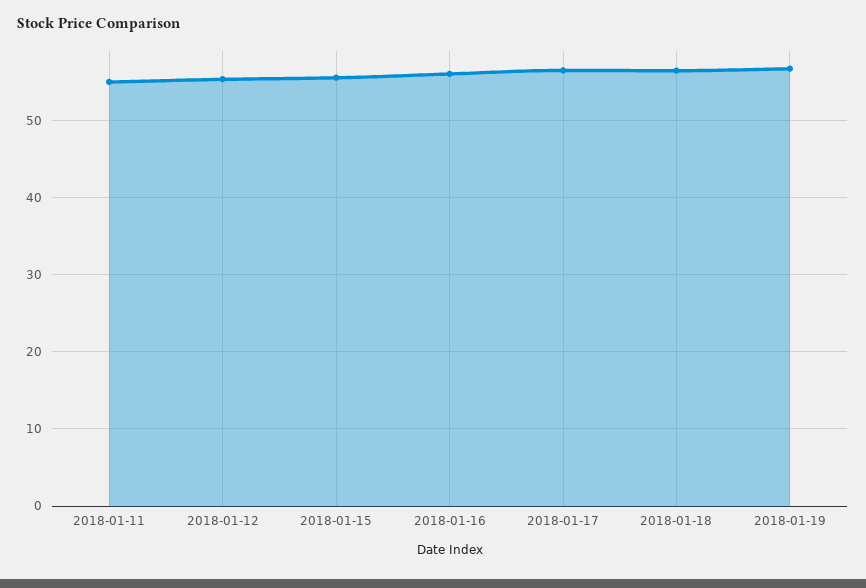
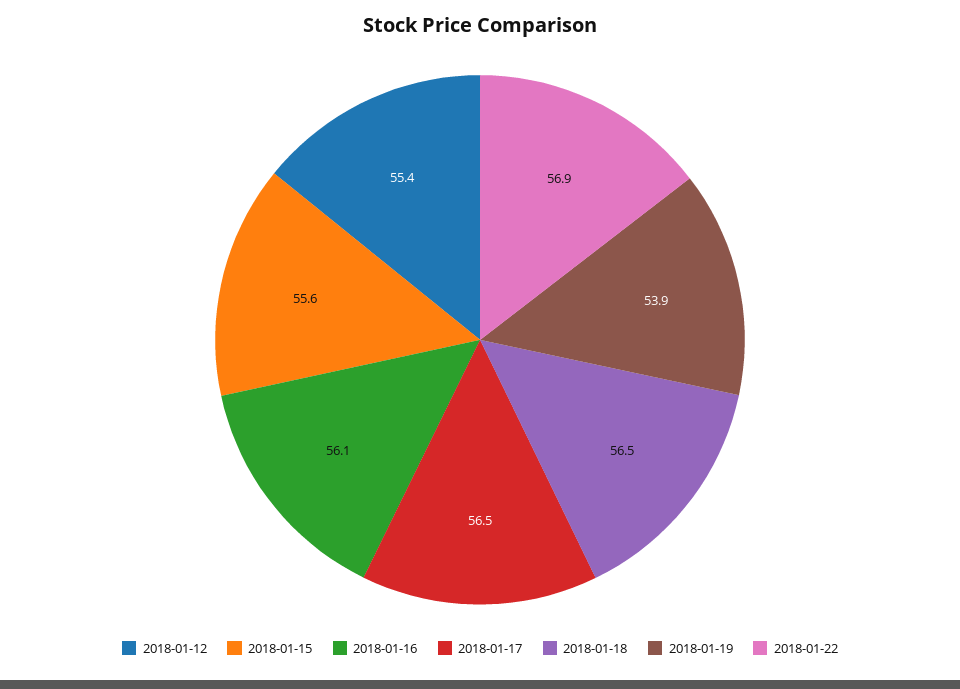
2018-01-11: 55 -> none
2018-01-19: 57 -> 53.9
2018-01-22: none -> 56.9

